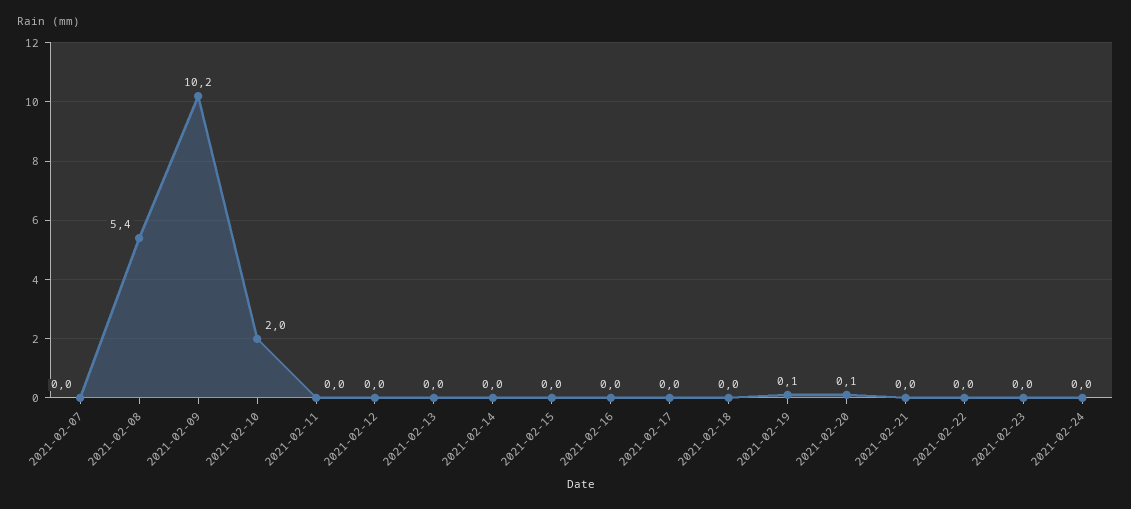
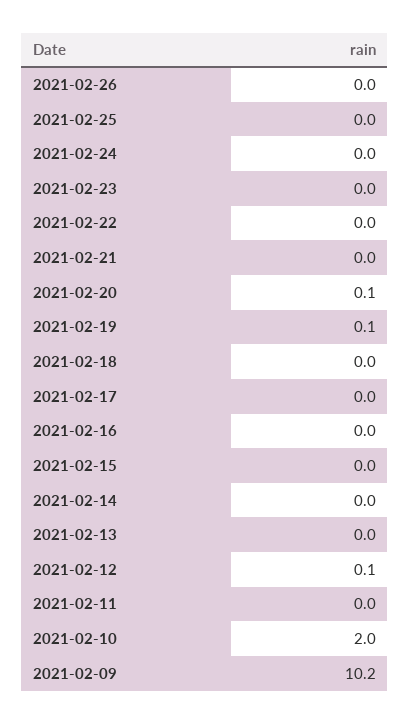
2021-02-07: 0 -> none
2021-02-08: 5.4 -> none
2021-02-12: 0 -> 0.1
2021-02-26: none -> 0
2021-02-25: none -> 0

